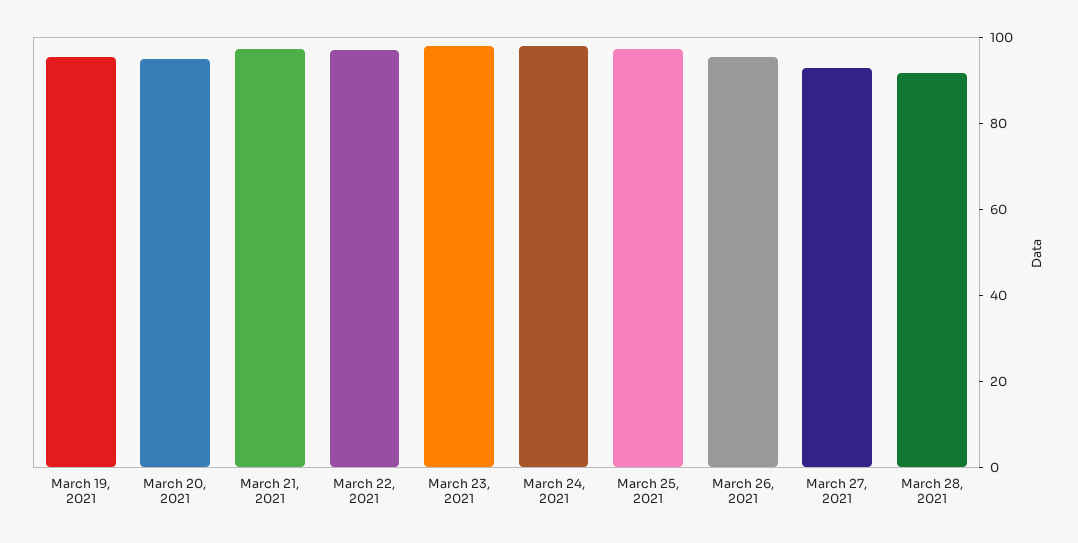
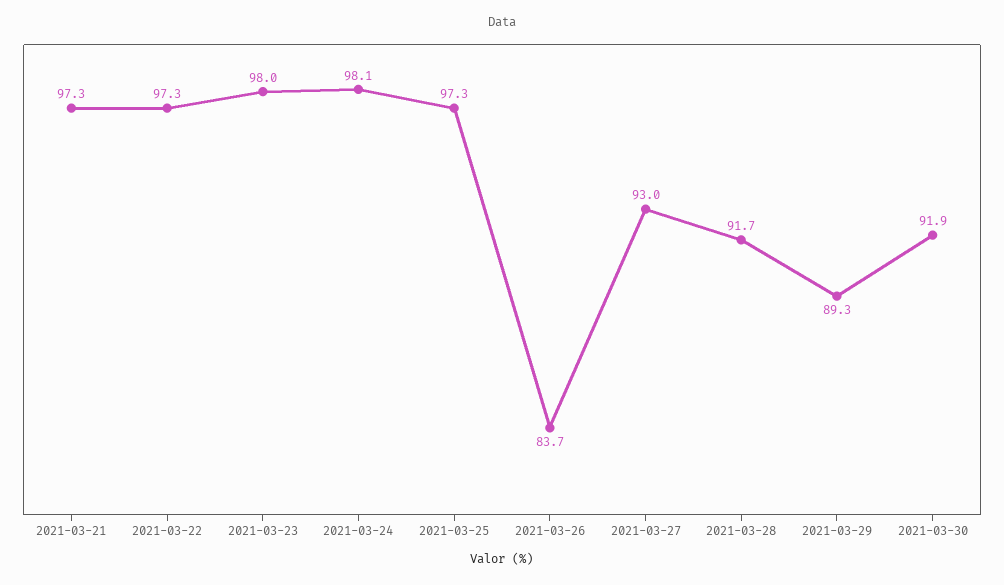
March 19, 2021: 95 -> none
March 20, 2021: 95 -> none
March 26, 2021: 95 -> 83.7
2021-03-29: none -> 89.3
2021-03-30: none -> 91.9

